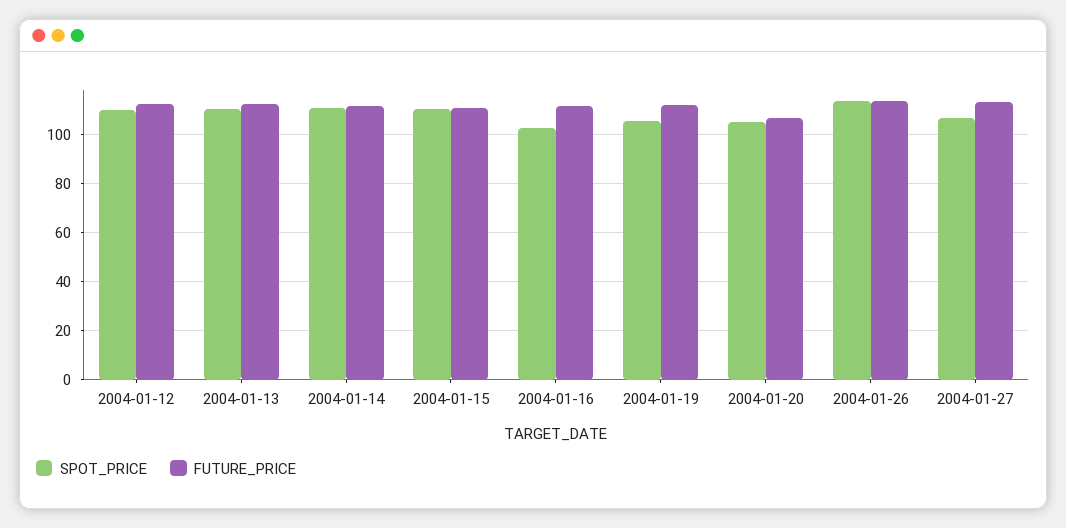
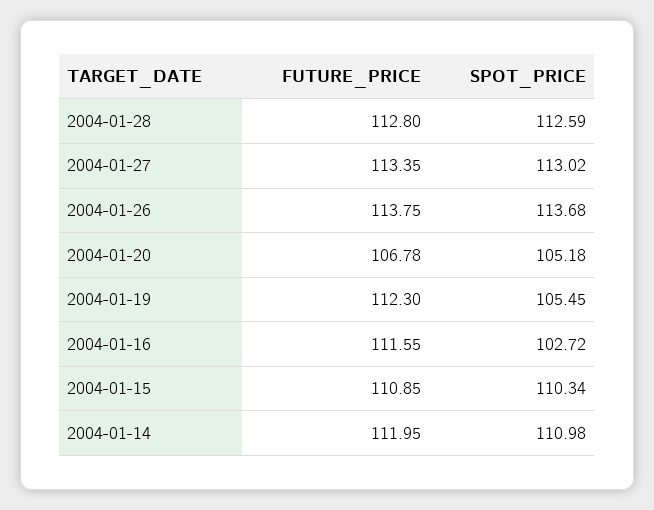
SPOT_PRICE, 2004-01-12: 110 -> none
FUTURE_PRICE, 2004-01-12: 112.5 -> none
SPOT_PRICE, 2004-01-13: 110 -> none
FUTURE_PRICE, 2004-01-13: 112.5 -> none
SPOT_PRICE, 2004-01-27: 107.5 -> 113.02
FUTURE_PRICE, 2004-01-28: none -> 112.8
SPOT_PRICE, 2004-01-28: none -> 112.59

